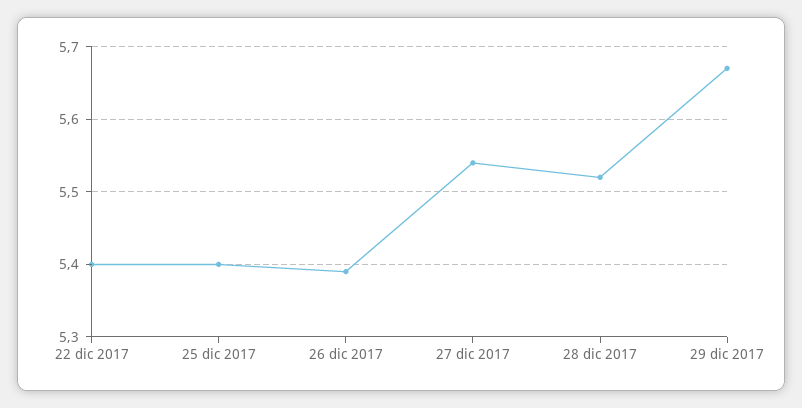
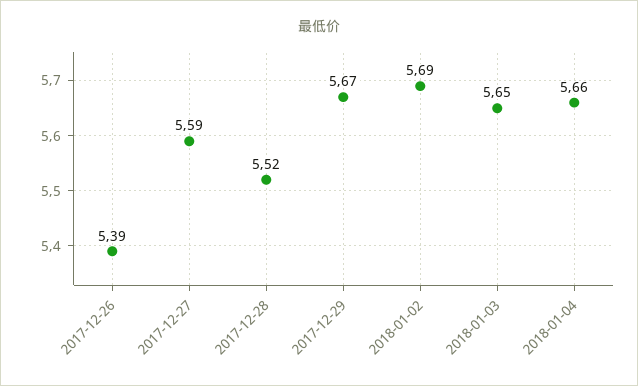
22 dic 2017: 5.4 -> none
25 dic 2017: 5.4 -> none
27 dic 2017: 5.54 -> 5.59
2018-01-02: none -> 5.69
2018-01-03: none -> 5.65
2018-01-04: none -> 5.66

